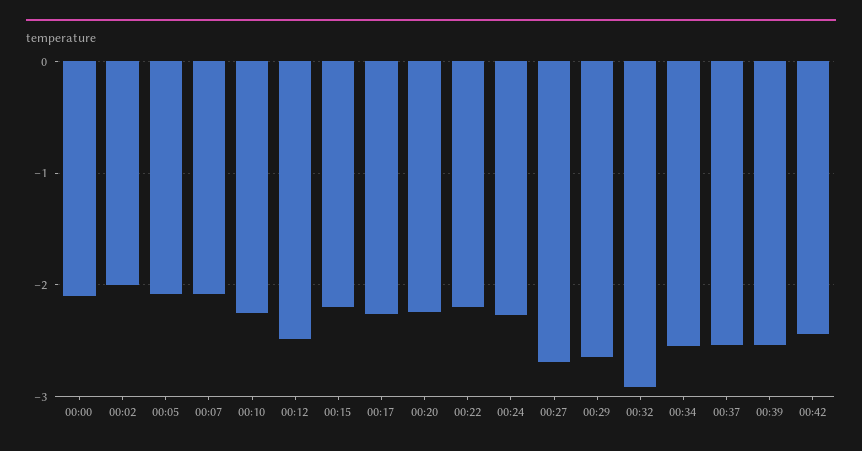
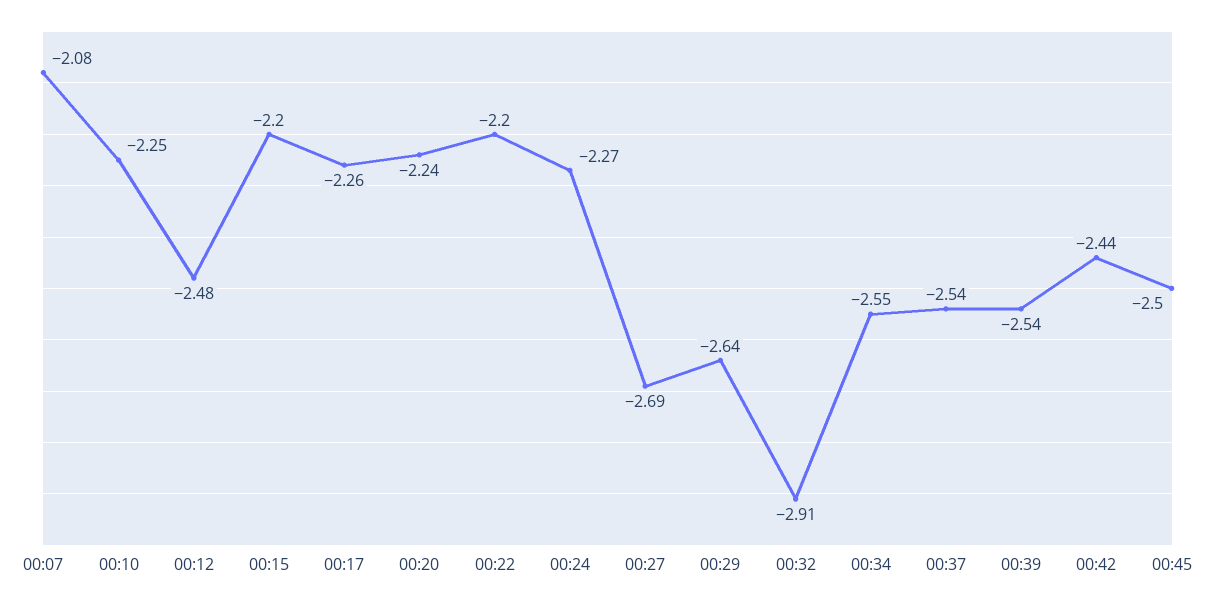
00:00: -2.1 -> none
00:02: -2 -> none
00:05: -2.1 -> none
00:45: none -> -2.5

